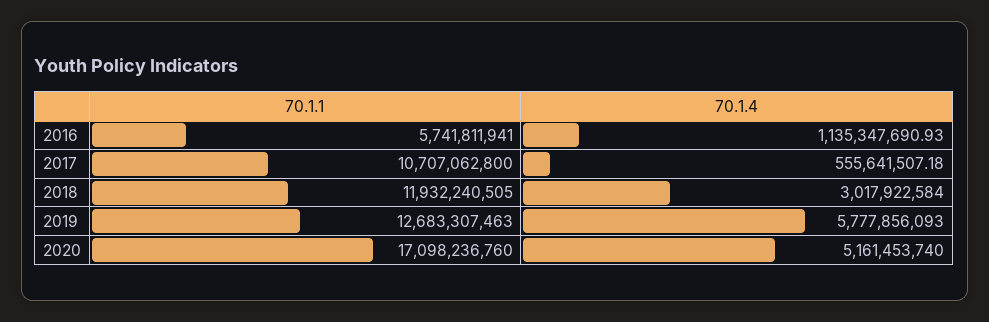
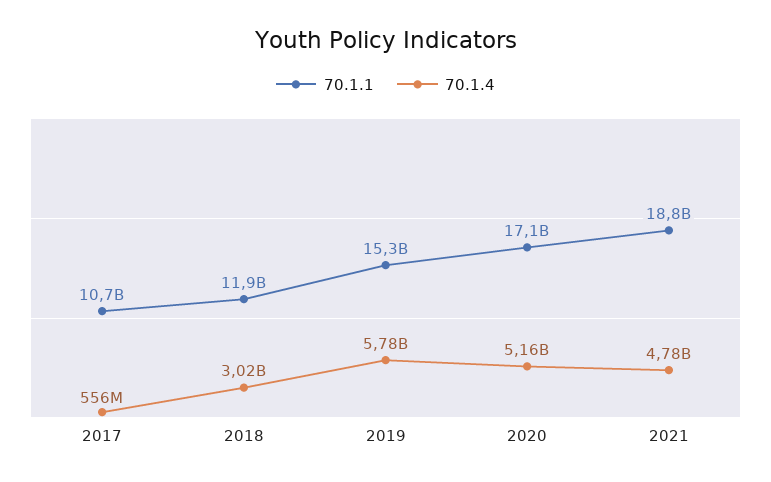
70.1.1, 2016: 5741811941 -> none
70.1.4, 2016: 1135347690.93 -> none
70.1.1, 2019: 12683307463 -> 15300000000
70.1.1, 2021: none -> 18800000000
70.1.4, 2021: none -> 4780000000

